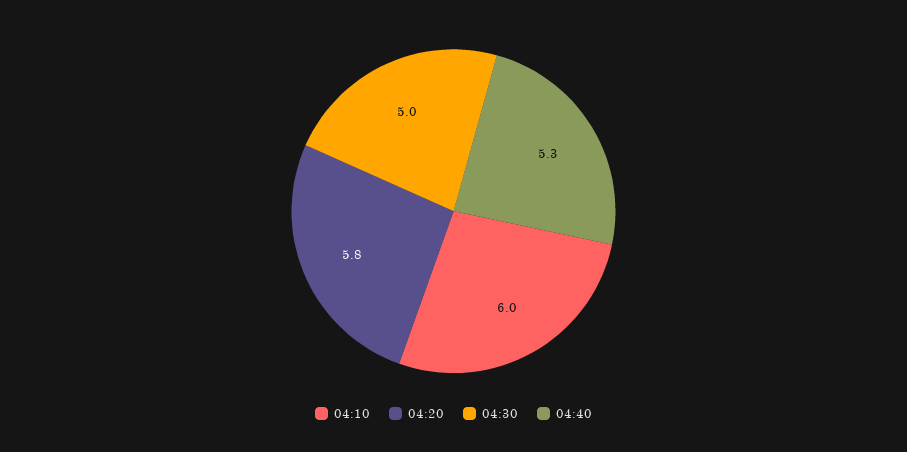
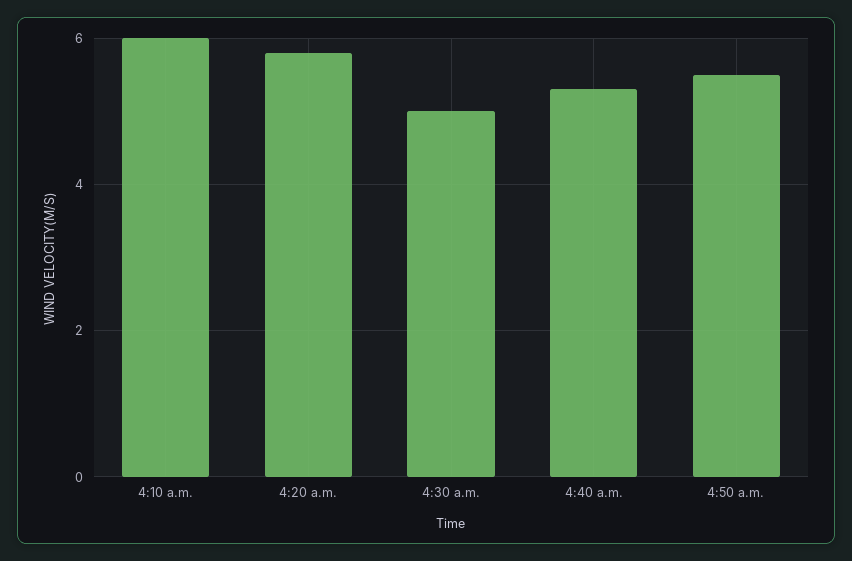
4:50 a.m.: none -> 5.5

